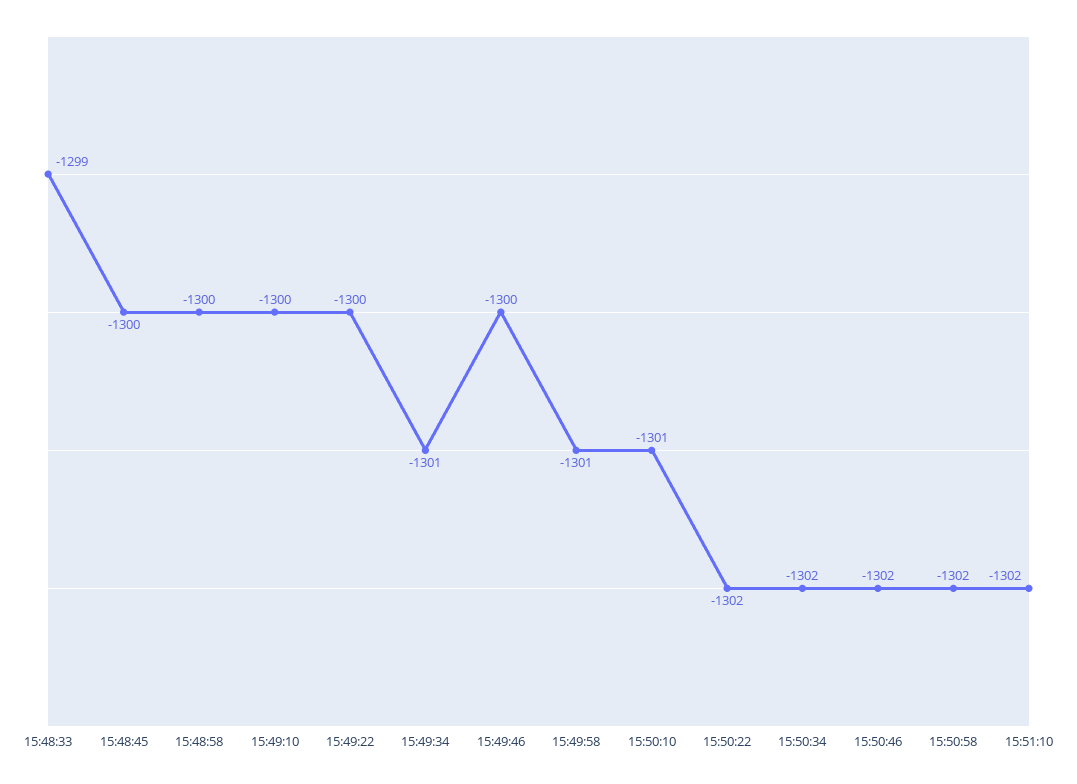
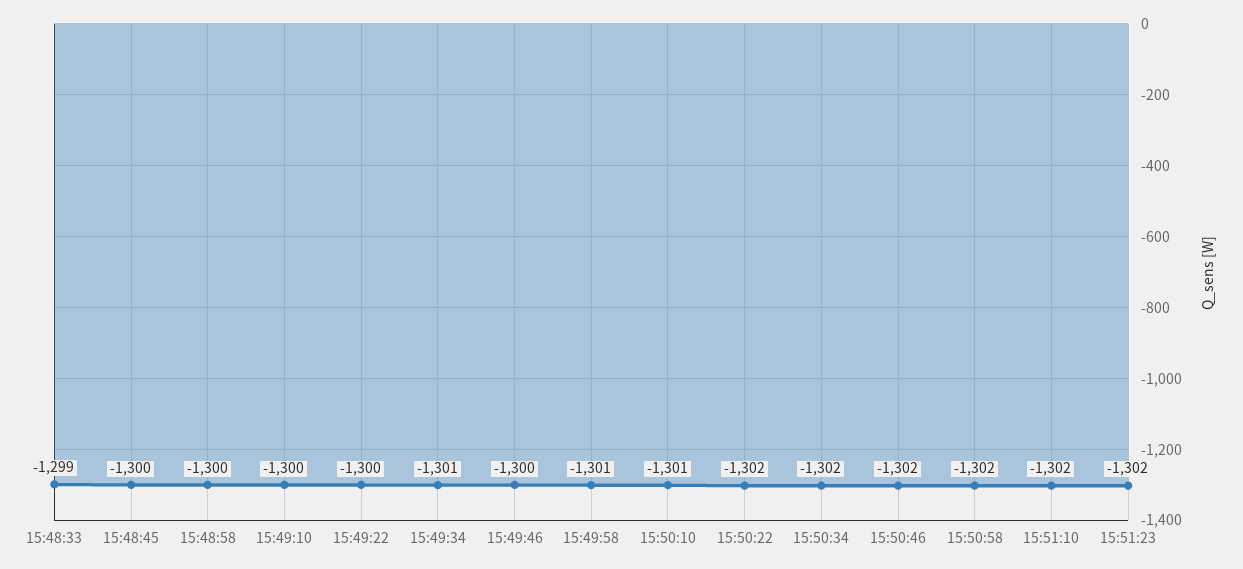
15:51:23: none -> -1302

